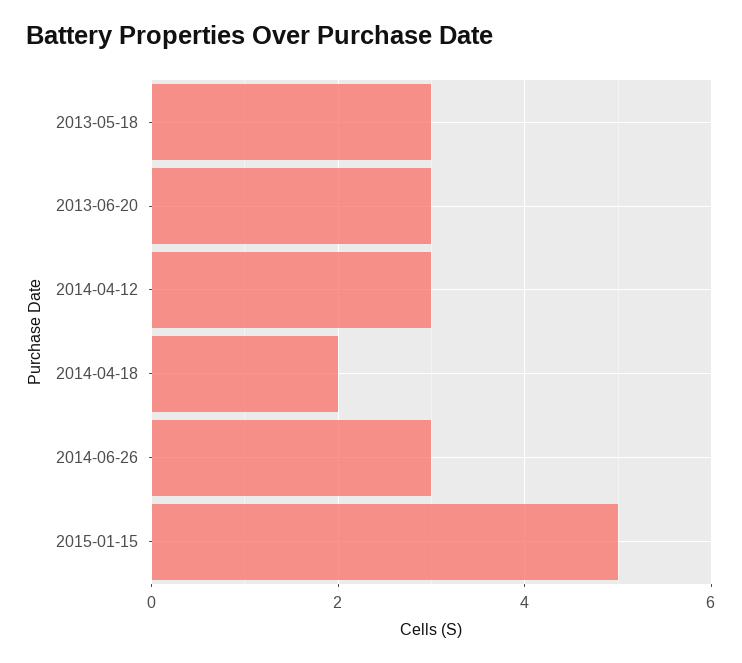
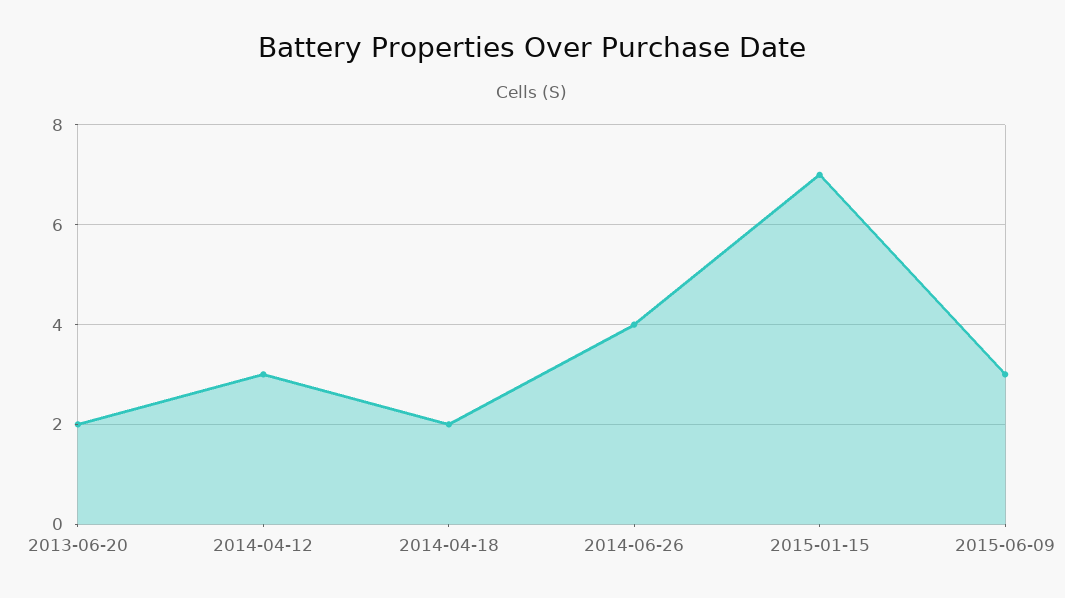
2013-05-18: 3 -> none
2013-06-20: 3 -> 2
2014-06-26: 3 -> 4
2015-01-15: 5 -> 7
2015-06-09: none -> 3

